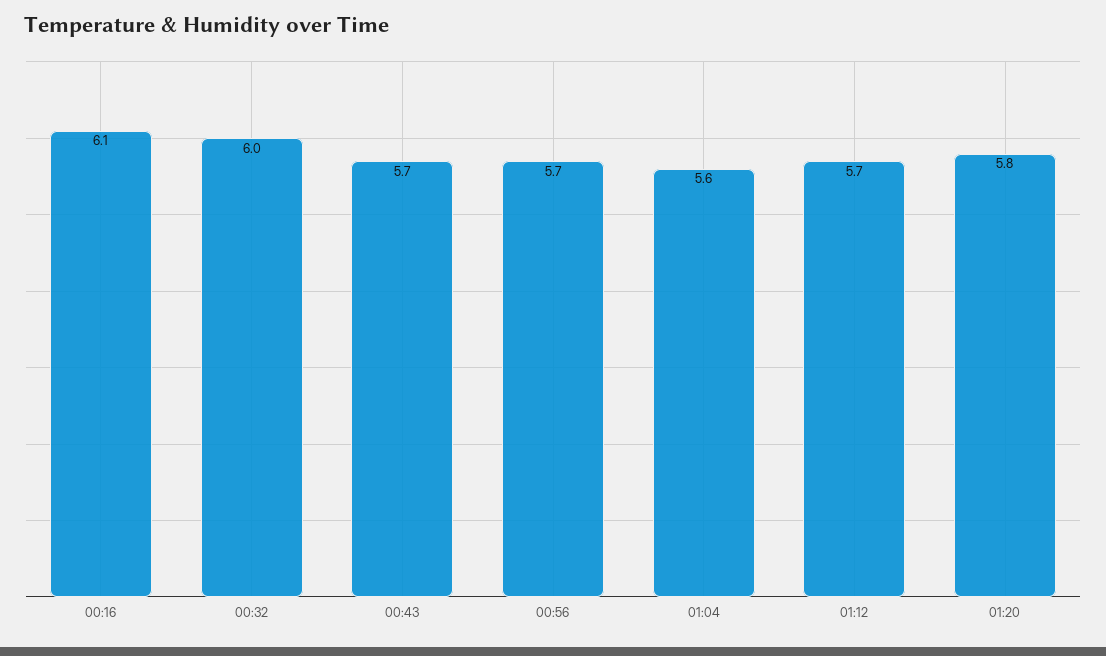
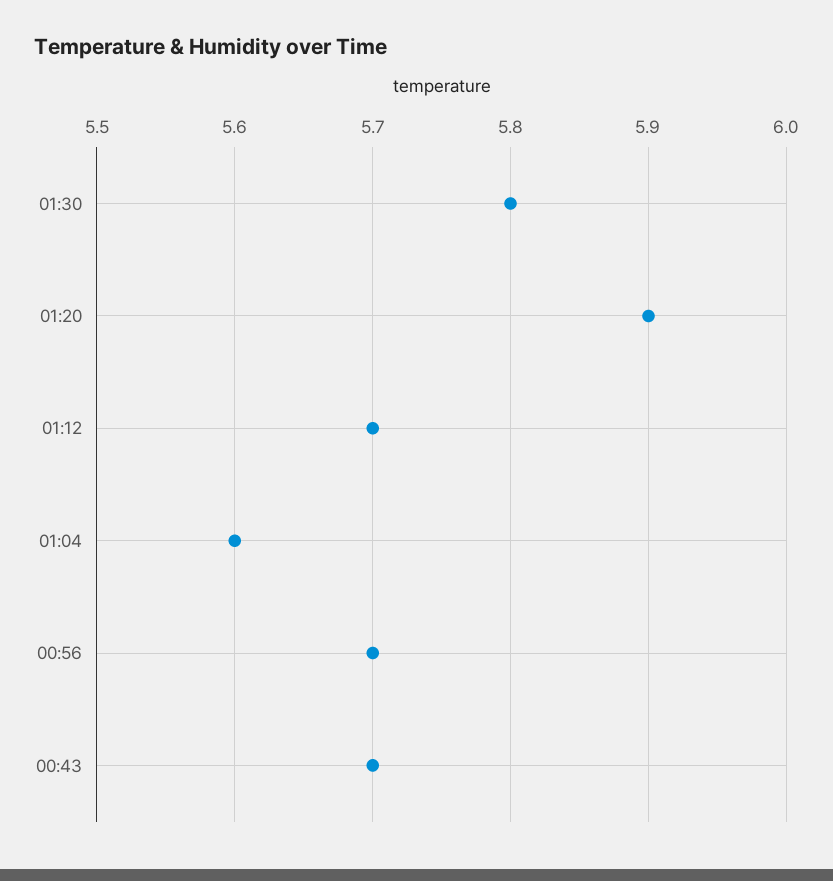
00:16: 6.1 -> none
00:32: 6 -> none
01:20: 5.8 -> 5.9
01:30: none -> 5.8

